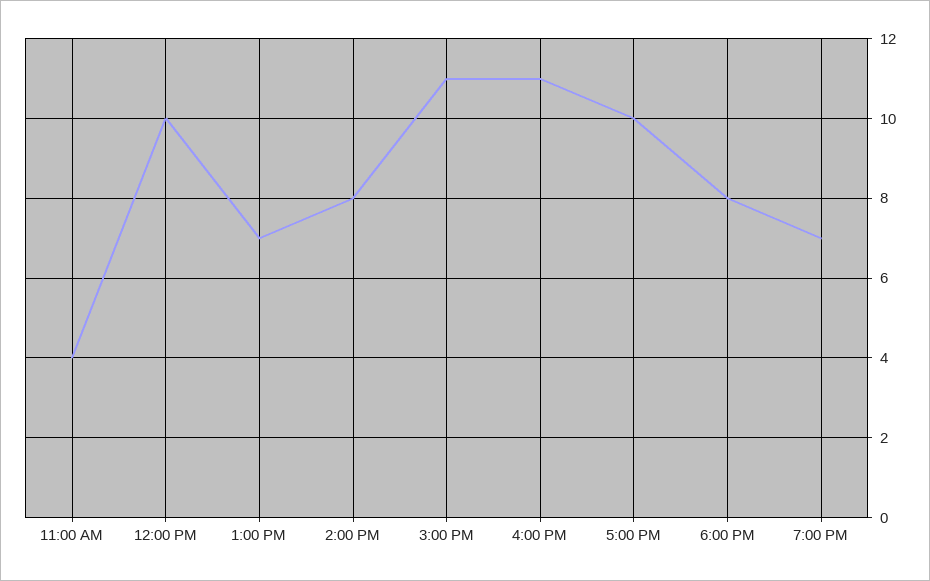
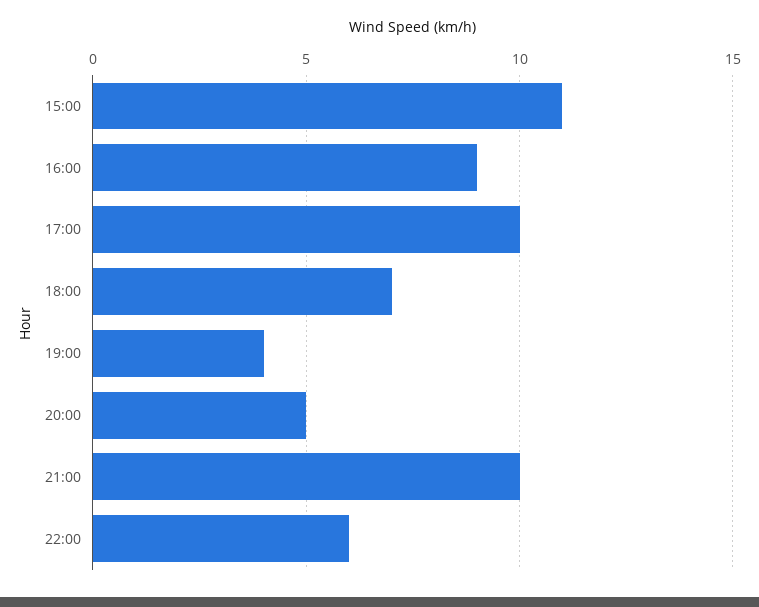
11:00 AM: 4 -> none
12:00 PM: 10 -> none
1:00 PM: 7 -> none
2:00 PM: 8 -> none
4:00 PM: 11 -> 9
6:00 PM: 8 -> 7
7:00 PM: 7 -> 4
20:00: none -> 5
21:00: none -> 10
22:00: none -> 6

